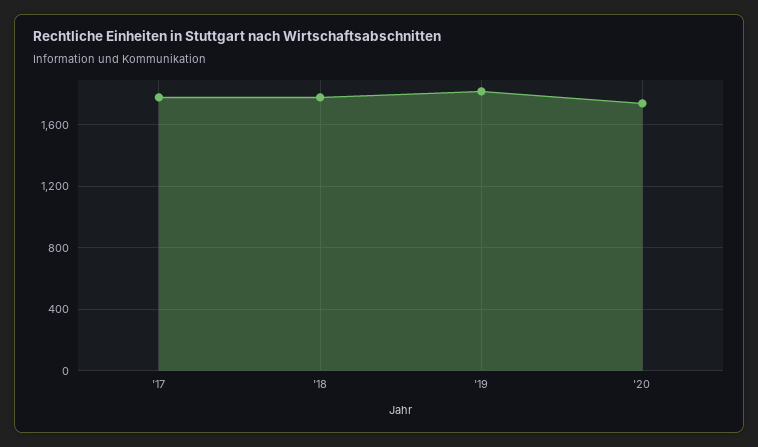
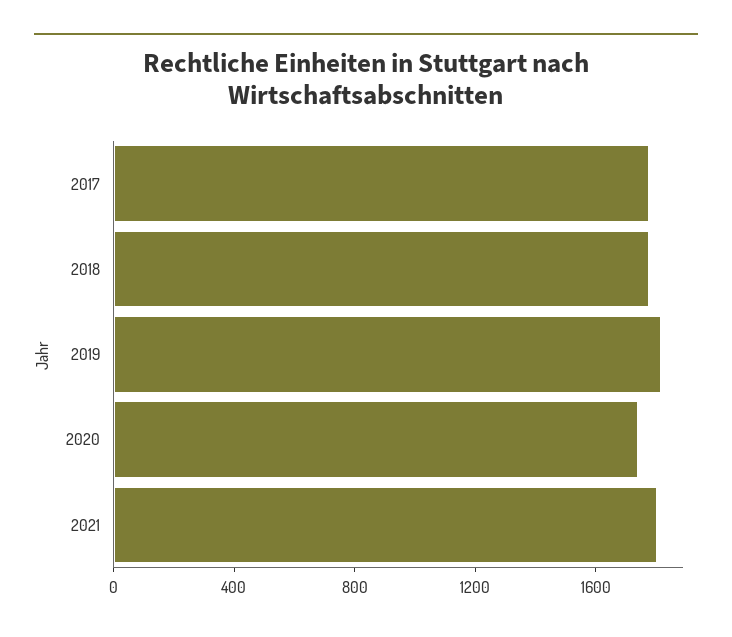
2021: none -> 1800

